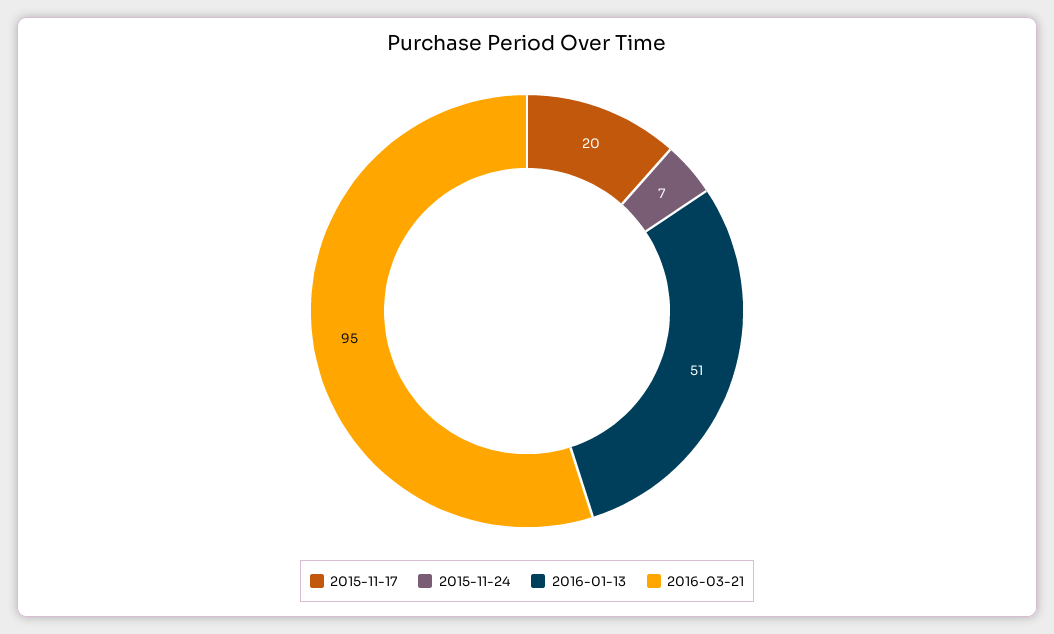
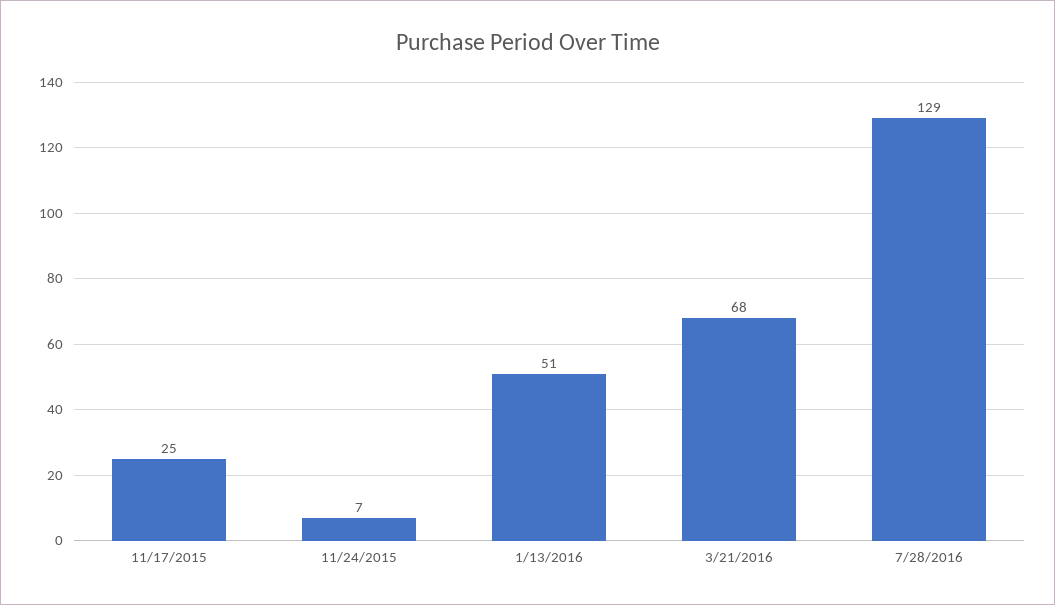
2015-11-17: 20 -> 25
2016-03-21: 95 -> 68
7/28/2016: none -> 129

